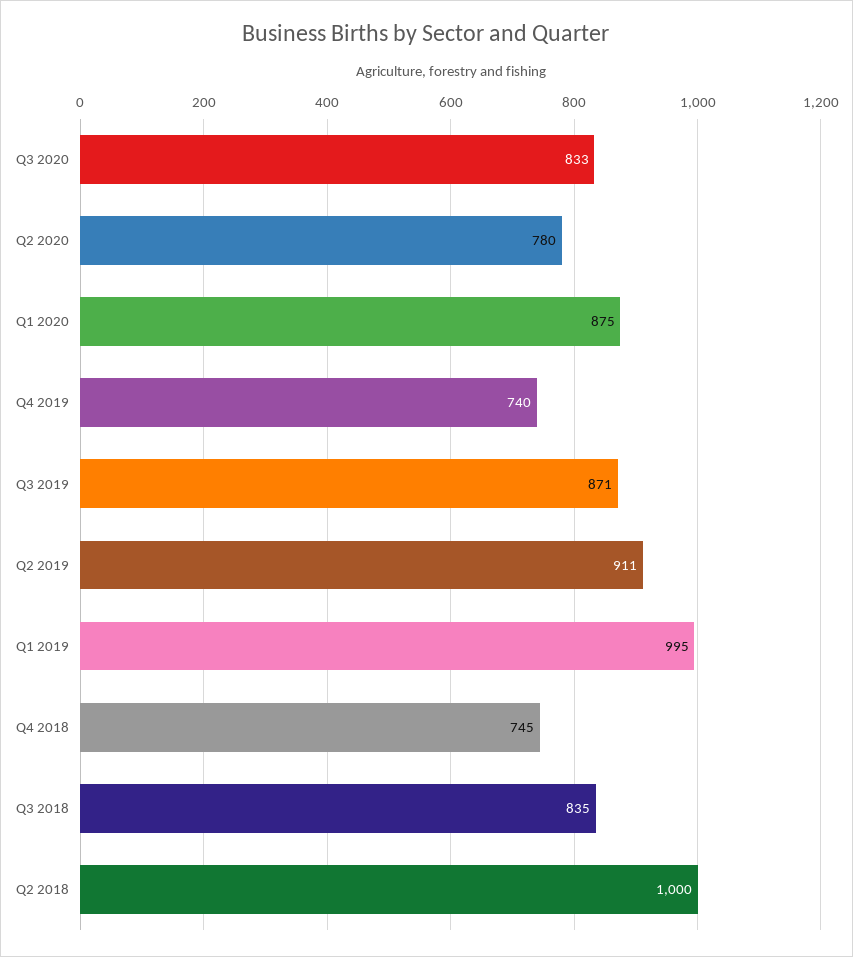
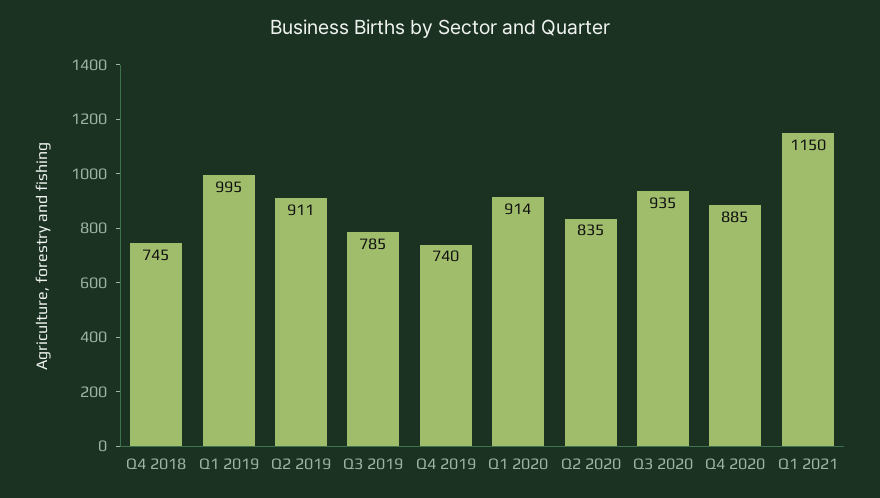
Q3 2020: 833 -> 935
Q2 2020: 780 -> 835
Q1 2020: 875 -> 914
Q3 2019: 871 -> 785
Q3 2018: 835 -> none
Q2 2018: 1000 -> none
Q4 2020: none -> 885
Q1 2021: none -> 1150

